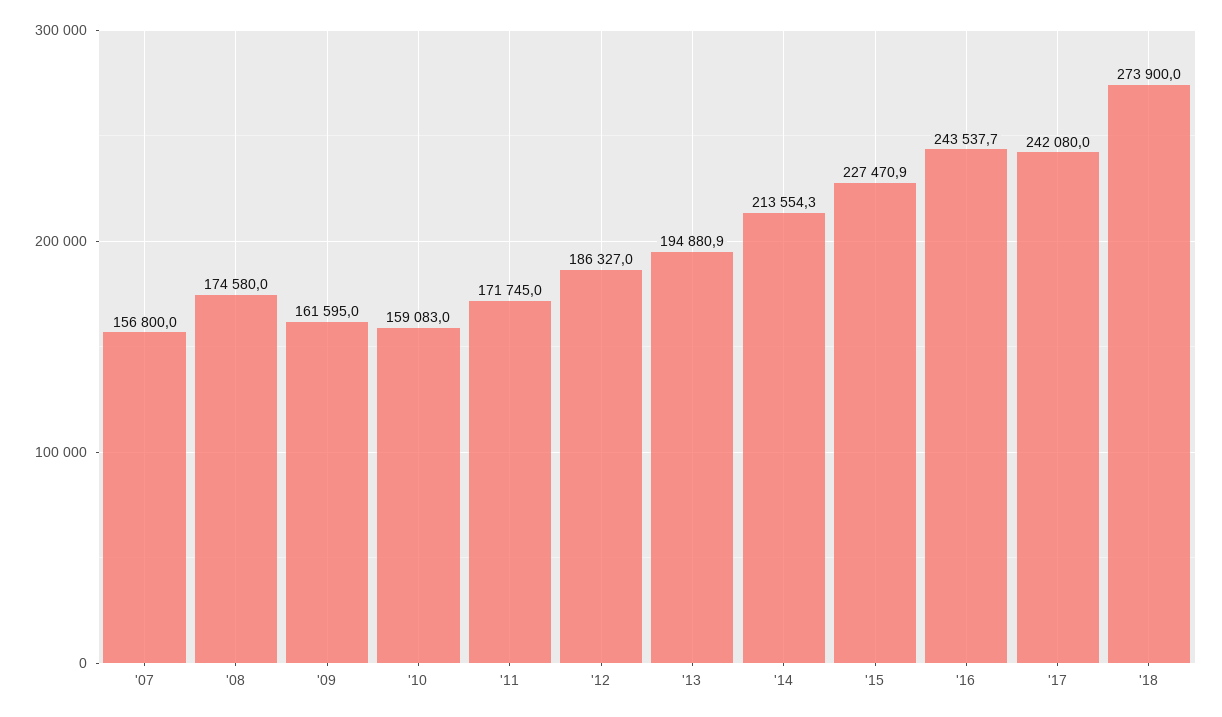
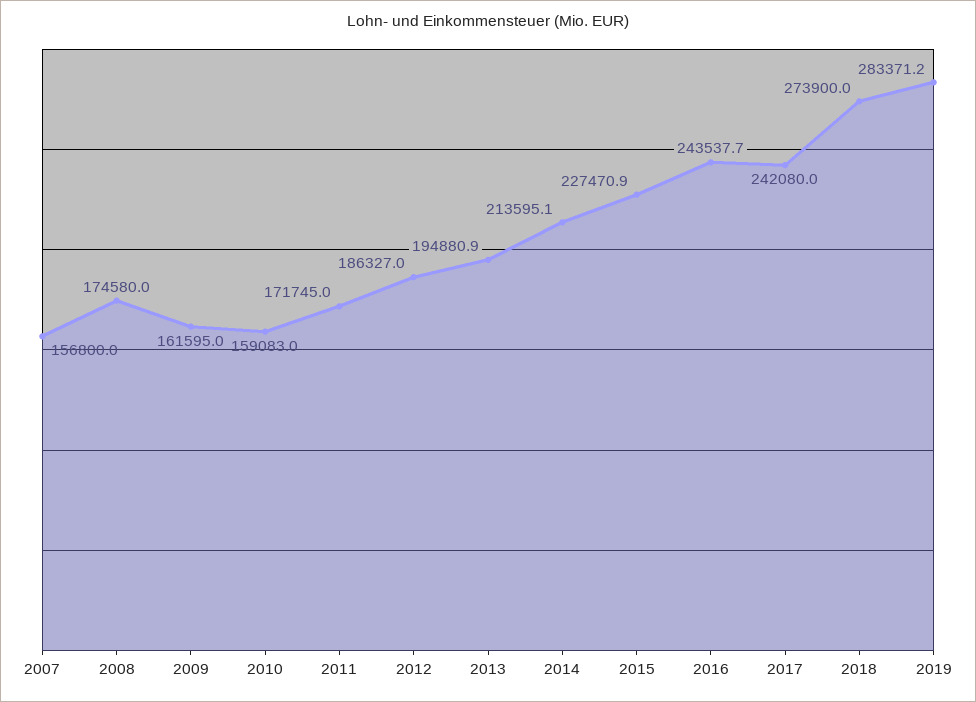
'14: 213554.3 -> 213595.1
2019: none -> 283371.2

